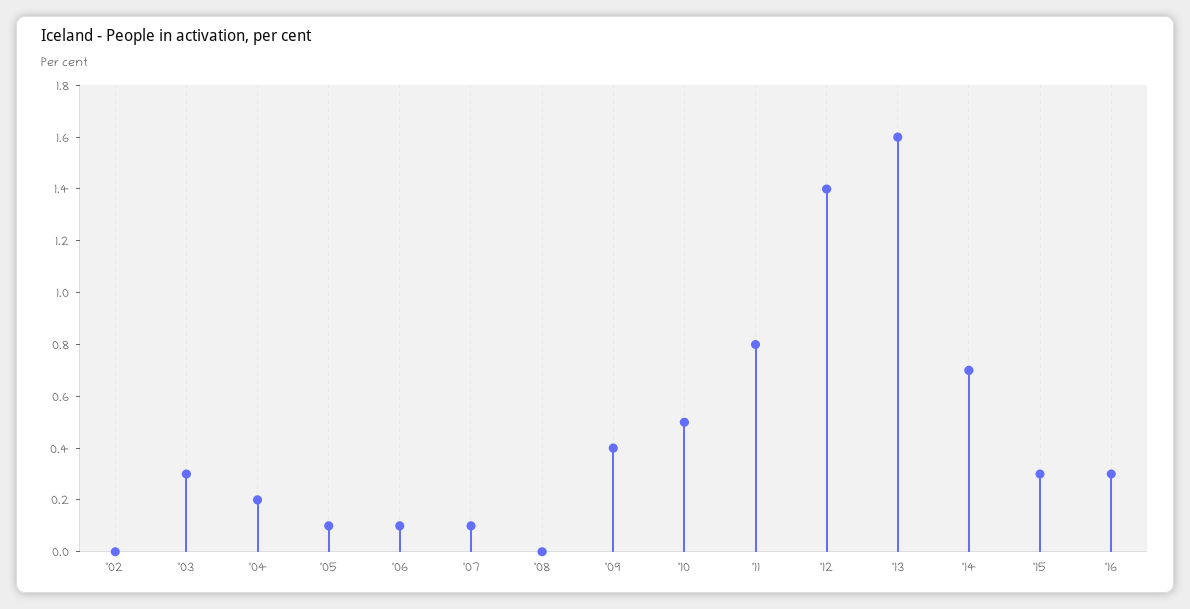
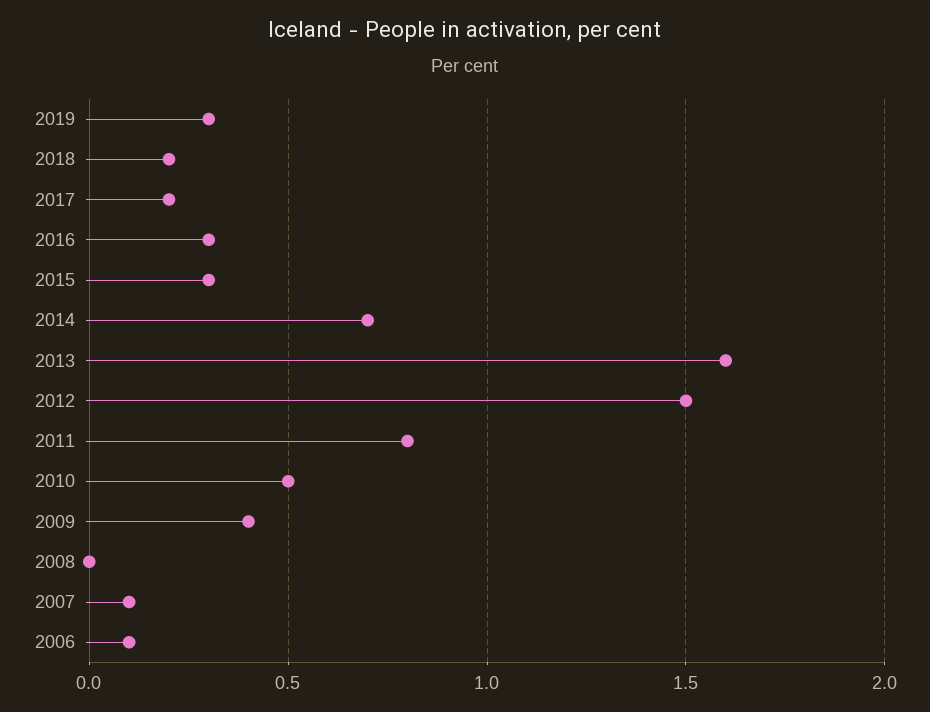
'02: 0 -> none
'03: 0.3 -> none
'04: 0.2 -> none
'05: 0.1 -> none
'12: 1.4 -> 1.5
2019: none -> 0.3
2018: none -> 0.2
2017: none -> 0.2

